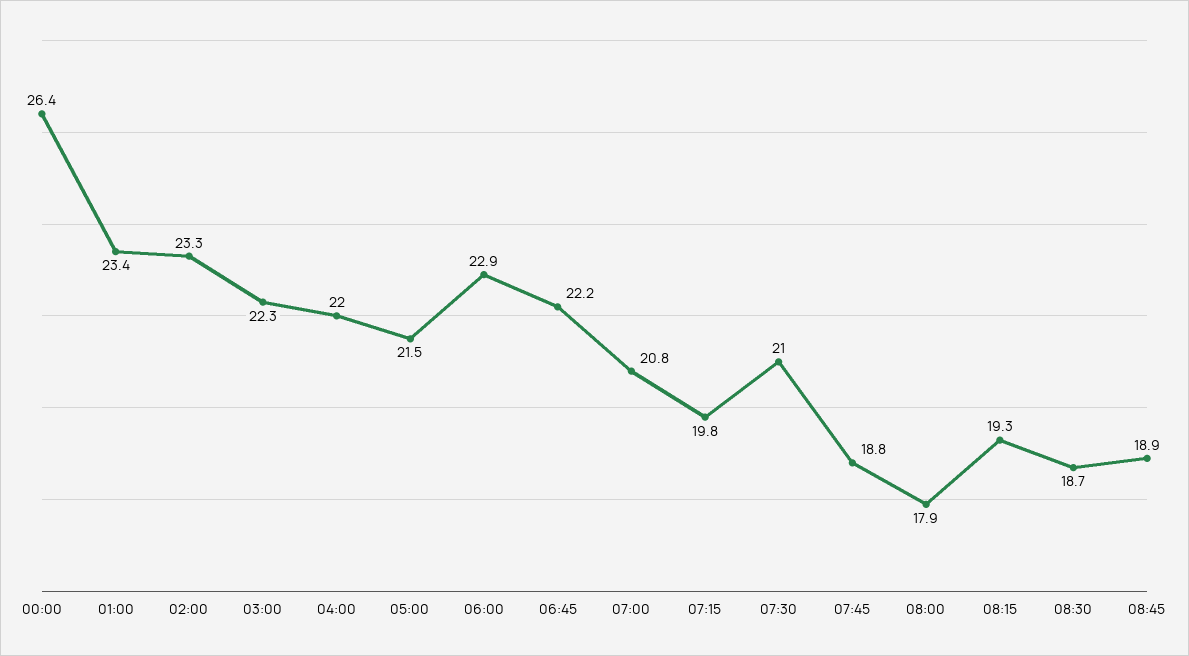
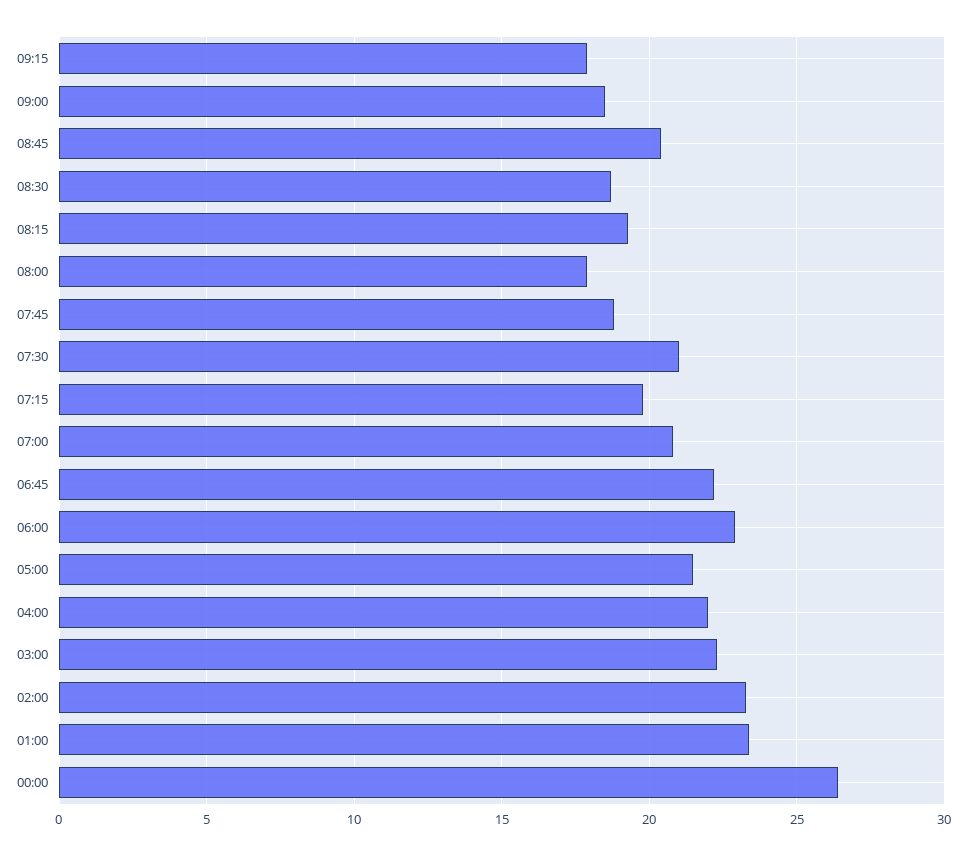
08:45: 18.9 -> 20.5
09:15: none -> 18
09:00: none -> 18.5

